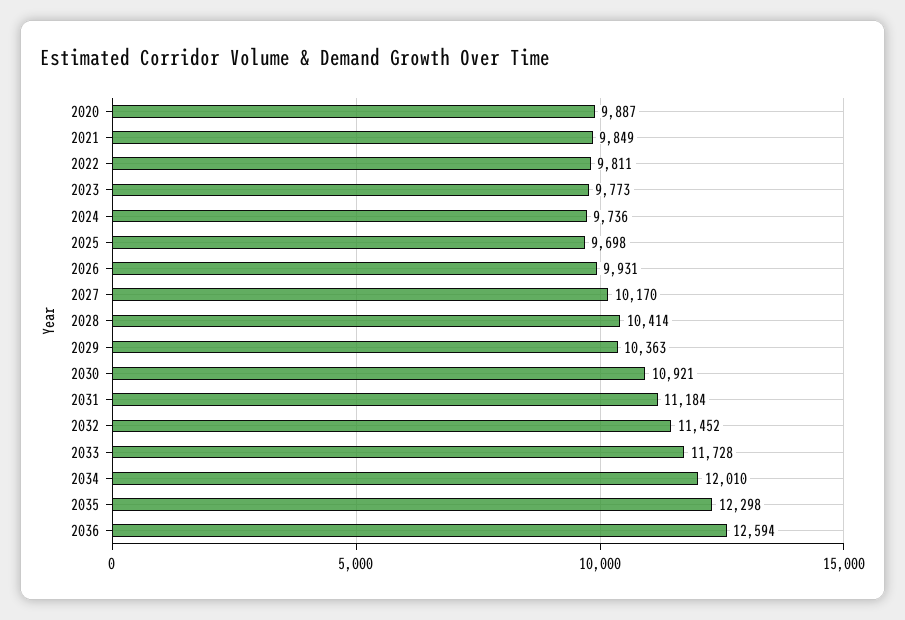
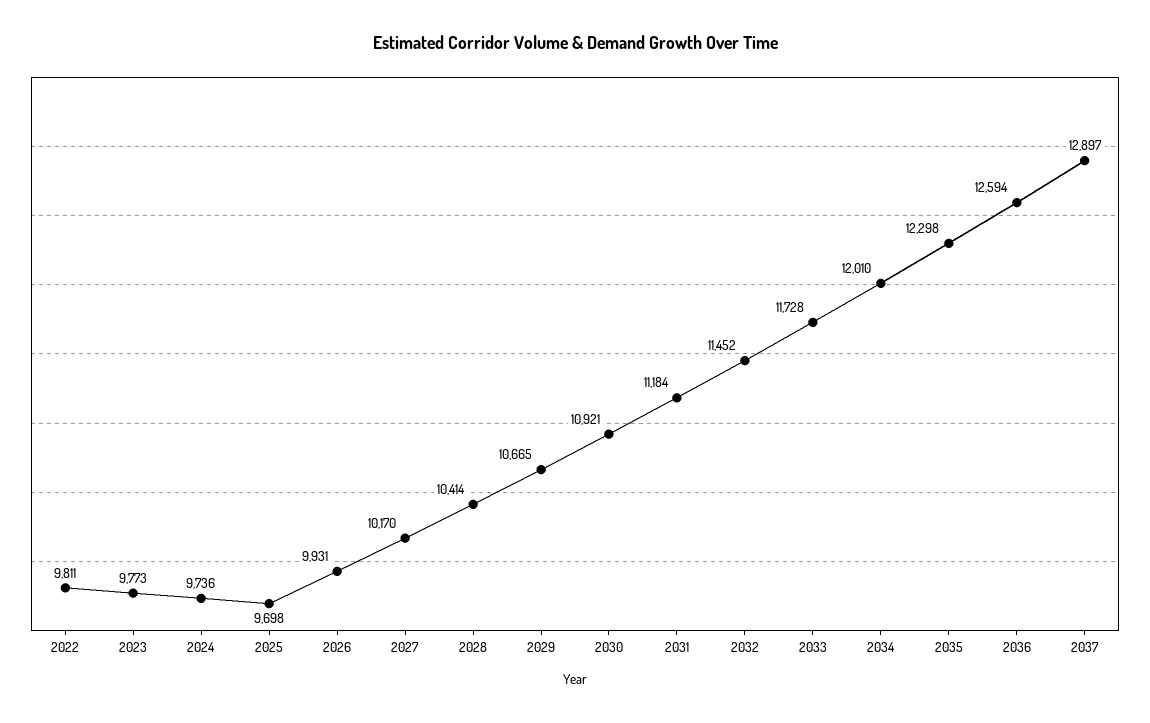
2020: 9887 -> none
2021: 9849 -> none
2029: 10363 -> 10665
2037: none -> 12897

